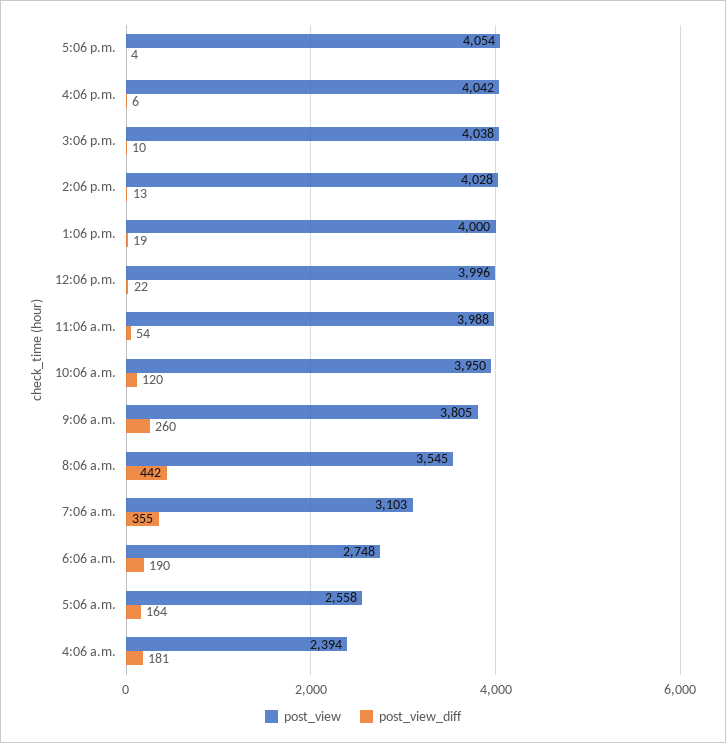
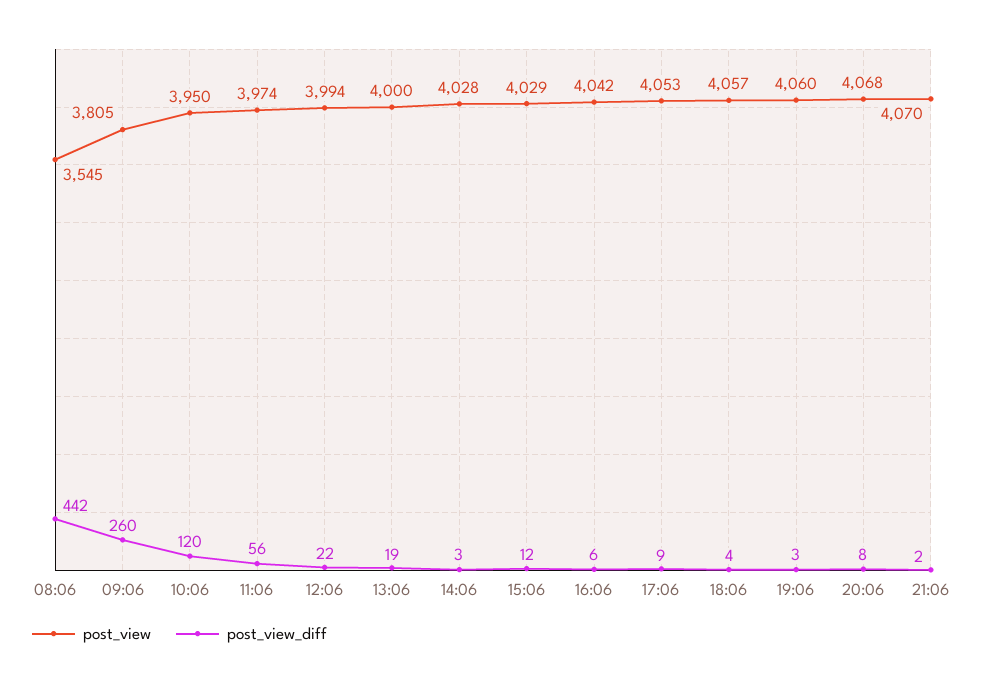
post_view, 5:06 p.m.: 4054 -> 4053
post_view_diff, 5:06 p.m.: 4 -> 9
post_view, 3:06 p.m.: 4038 -> 4029
post_view_diff, 3:06 p.m.: 10 -> 12
post_view_diff, 2:06 p.m.: 13 -> 3
post_view, 12:06 p.m.: 3996 -> 3994
post_view, 11:06 a.m.: 3988 -> 3974
post_view_diff, 11:06 a.m.: 54 -> 56
post_view, 7:06 a.m.: 3103 -> none
post_view_diff, 7:06 a.m.: 355 -> none
post_view, 6:06 a.m.: 2748 -> none
post_view_diff, 6:06 a.m.: 190 -> none
post_view, 5:06 a.m.: 2558 -> none
post_view_diff, 5:06 a.m.: 164 -> none
post_view, 4:06 a.m.: 2394 -> none
post_view_diff, 4:06 a.m.: 181 -> none
post_view, 18:06: none -> 4057
post_view_diff, 18:06: none -> 4
post_view, 19:06: none -> 4060
post_view_diff, 19:06: none -> 3
post_view, 20:06: none -> 4068
post_view_diff, 20:06: none -> 8
post_view, 21:06: none -> 4070
post_view_diff, 21:06: none -> 2

